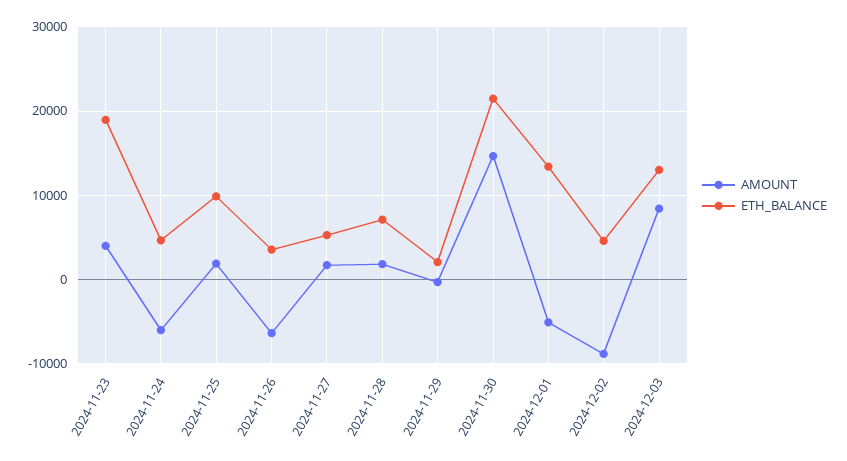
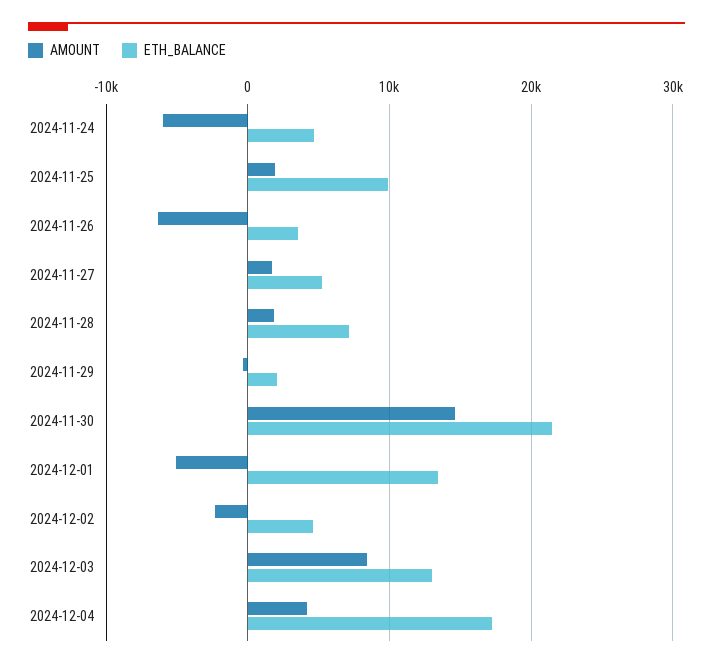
AMOUNT, 2024-11-23: 4000 -> none
ETH_BALANCE, 2024-11-23: 19000 -> none
AMOUNT, 2024-12-02: -9000 -> -2000
AMOUNT, 2024-12-04: none -> 4000
ETH_BALANCE, 2024-12-04: none -> 17000

